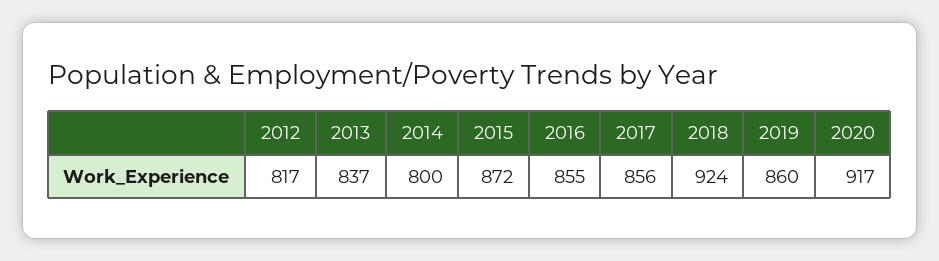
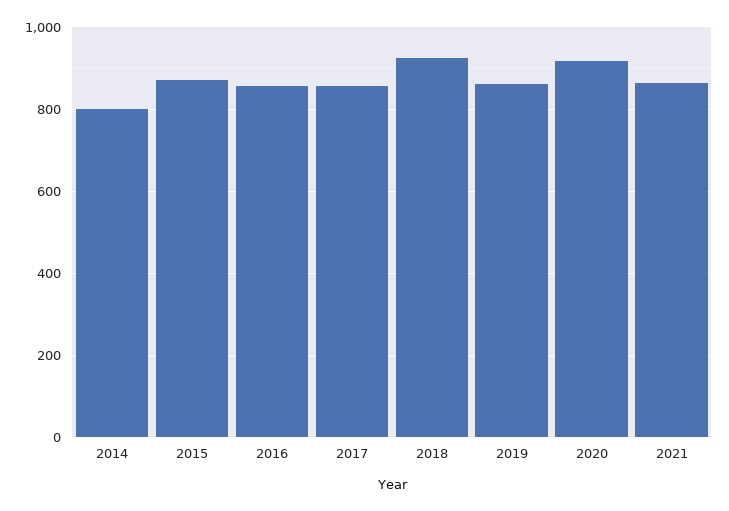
2012: 817 -> none
2013: 837 -> none
2021: none -> 860

